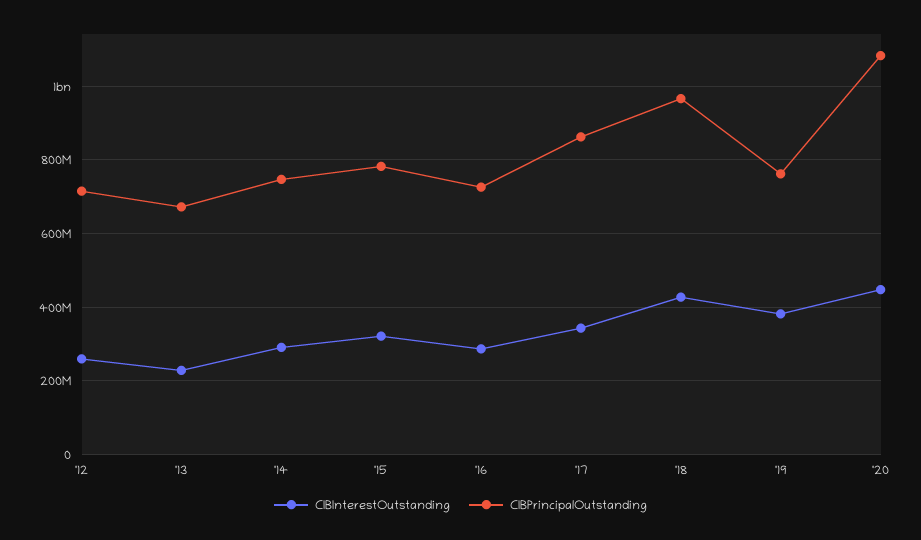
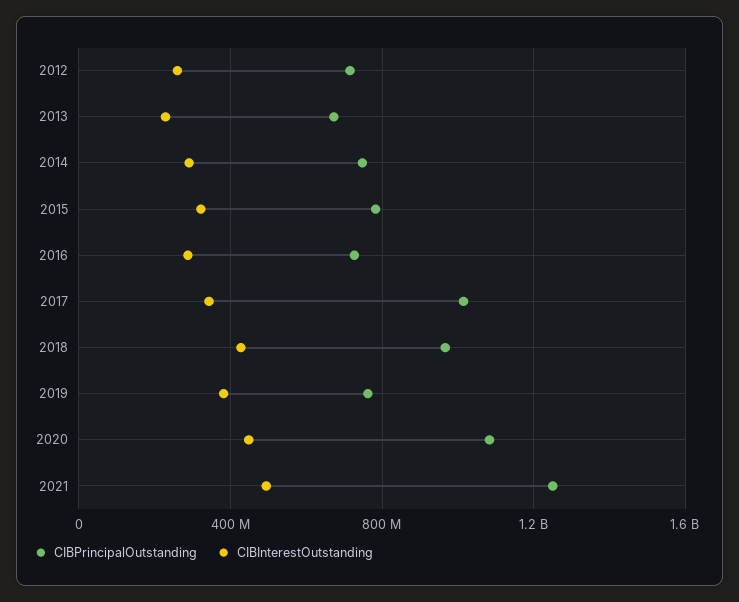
CIBPrincipalOutstanding, '17: 860000000 -> 1000000000
CIBPrincipalOutstanding, 2021: none -> 1250000000
CIBInterestOutstanding, 2021: none -> 500000000

